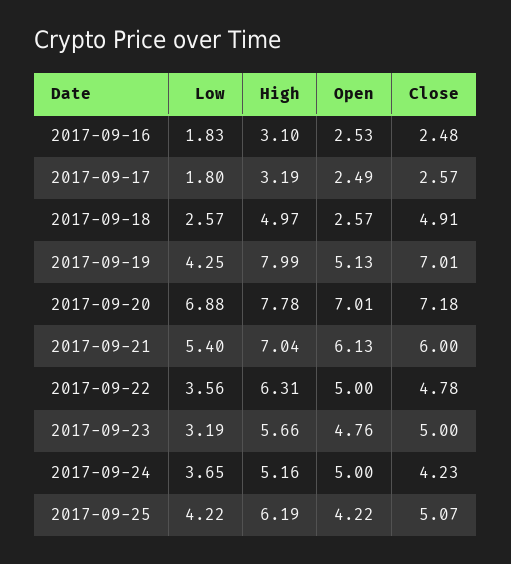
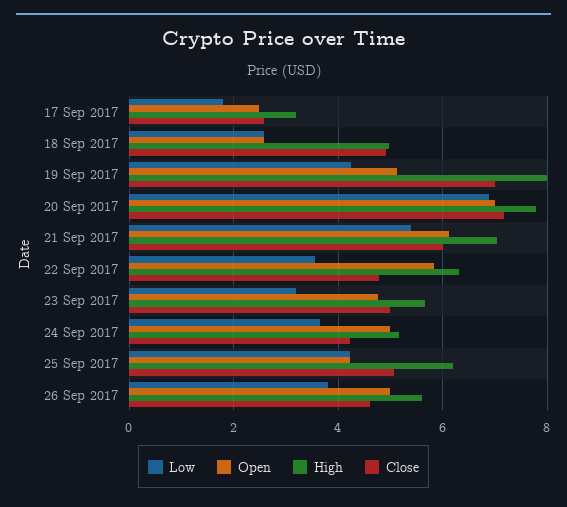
Low, 2017-09-16: 1.83 -> none
High, 2017-09-16: 3.1 -> none
Open, 2017-09-16: 2.53 -> none
Close, 2017-09-16: 2.48 -> none
Open, 2017-09-22: 5 -> 5.8
Low, 26 Sep 2017: none -> 3.8
Open, 26 Sep 2017: none -> 5
High, 26 Sep 2017: none -> 5.6
Close, 26 Sep 2017: none -> 4.6

